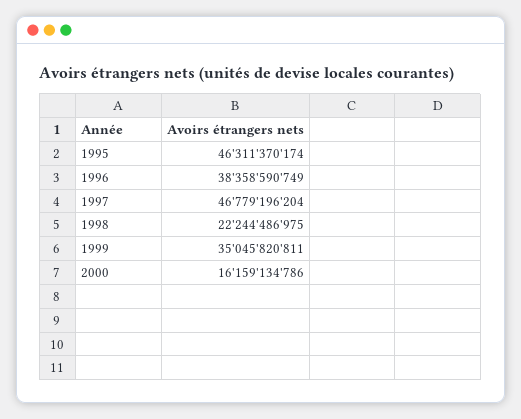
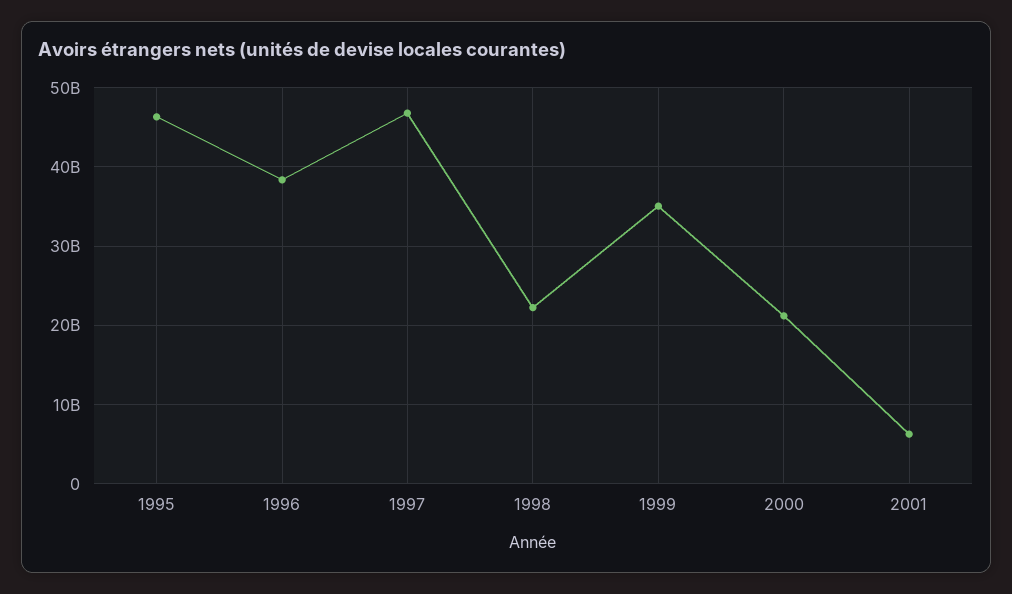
2000: 16159134786 -> 21000000000
2001: none -> 6000000000

